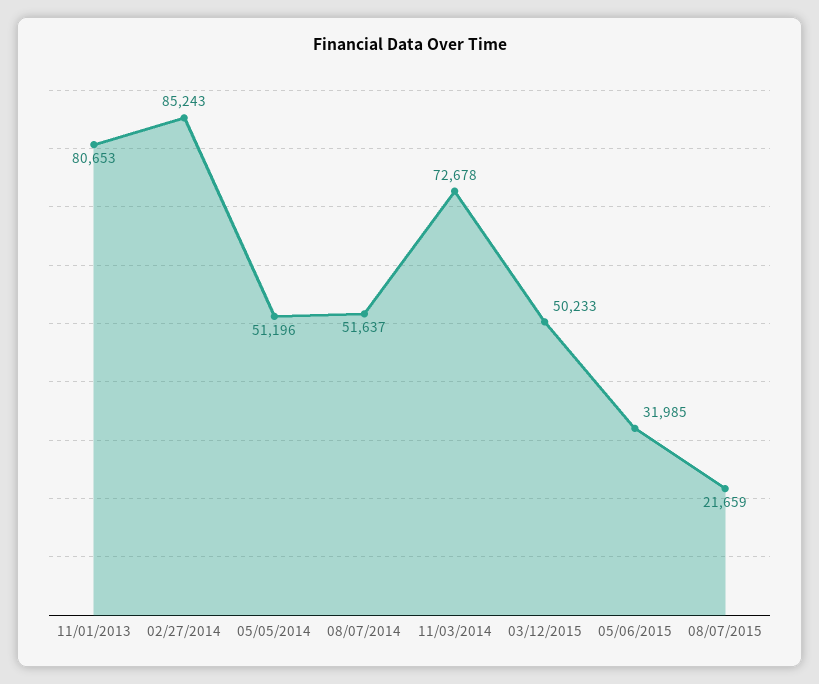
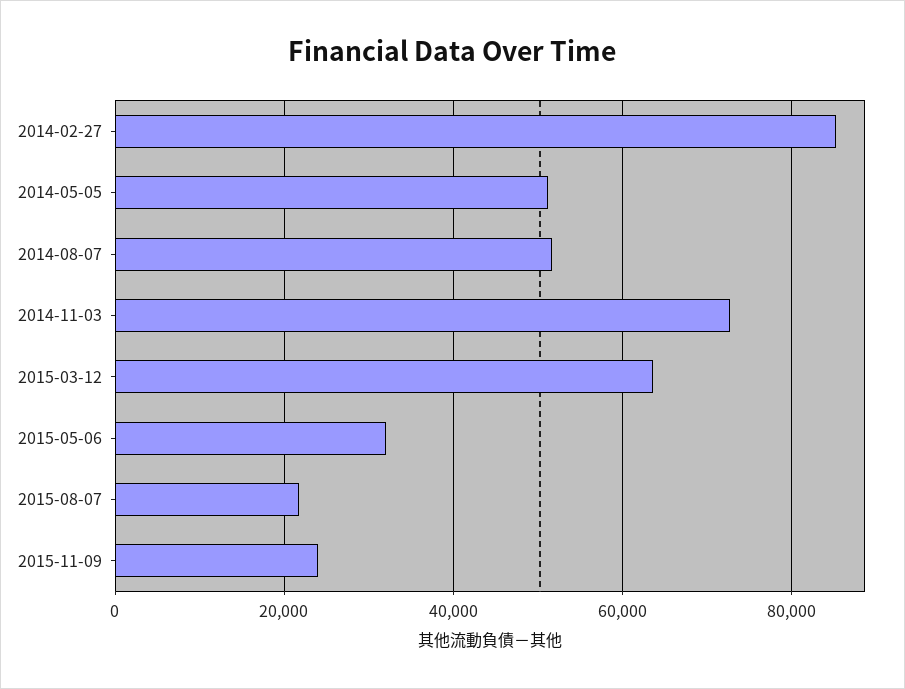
11/01/2013: 80653 -> none
03/12/2015: 50233 -> 64000
2015-11-09: none -> 24000

